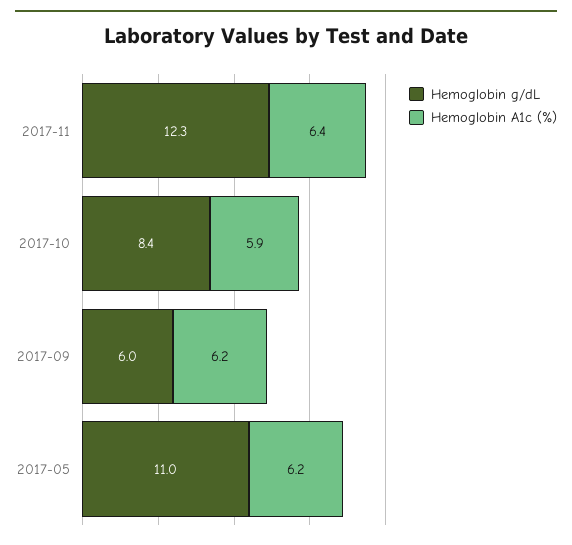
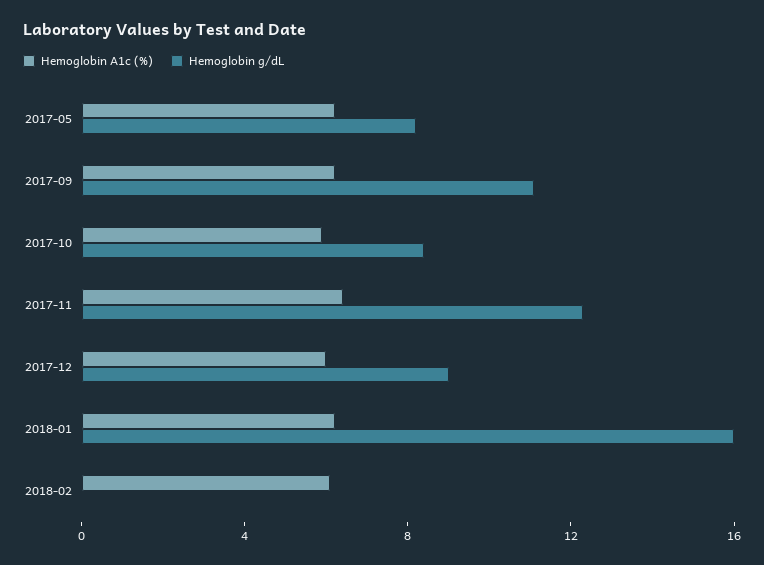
Hemoglobin g/dL, 2017-09: 6 -> 11
Hemoglobin g/dL, 2017-05: 11 -> 8
Hemoglobin A1c (%), 2017-12: none -> 6
Hemoglobin g/dL, 2017-12: none -> 9
Hemoglobin A1c (%), 2018-01: none -> 6
Hemoglobin g/dL, 2018-01: none -> 16
Hemoglobin A1c (%), 2018-02: none -> 6
Hemoglobin g/dL, 2018-02: none -> 0

